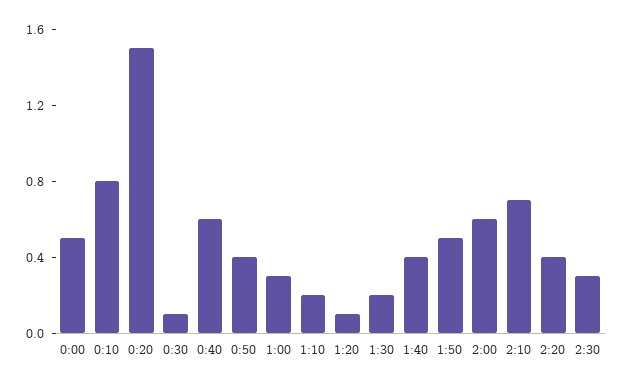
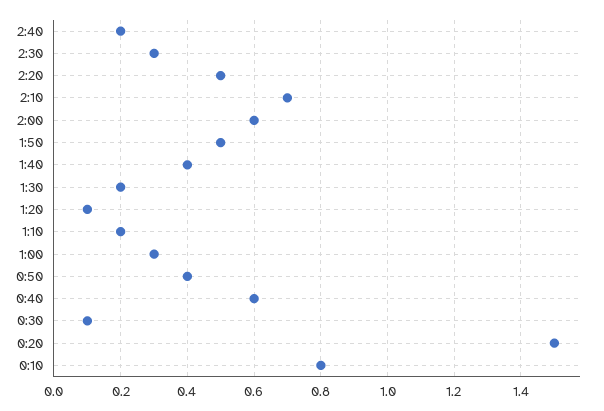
0:00: 0.5 -> none
2:20: 0.4 -> 0.5
2:40: none -> 0.2

